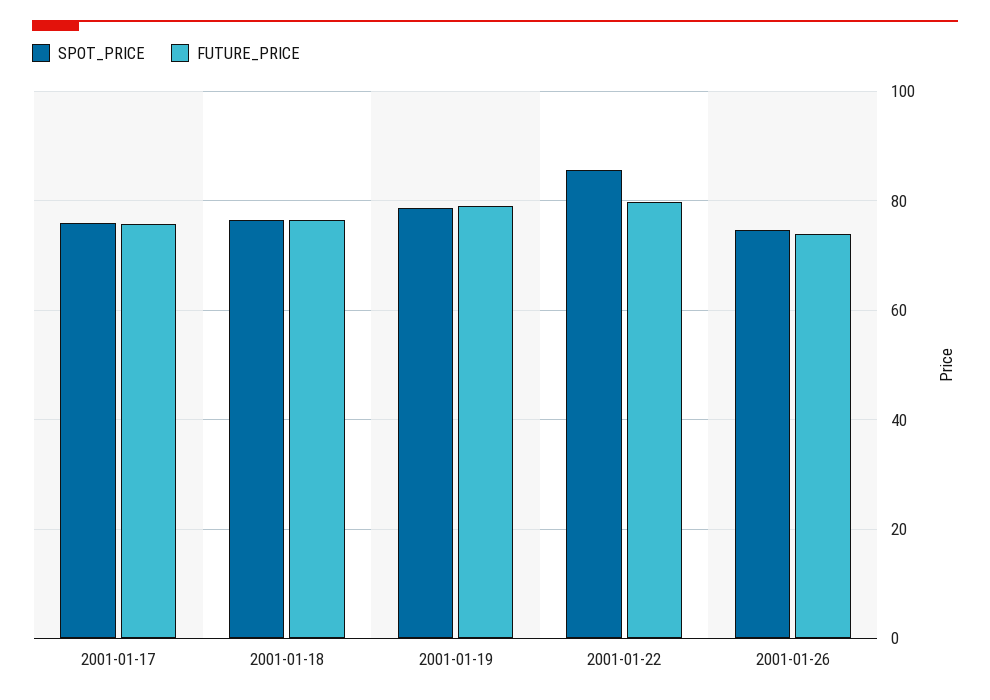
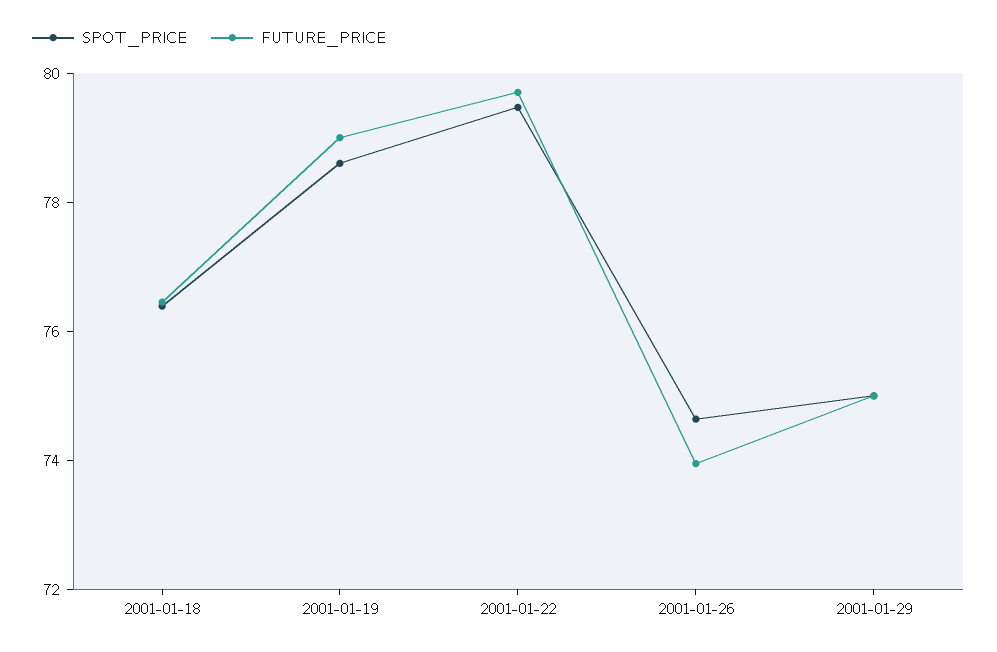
SPOT_PRICE, 2001-01-17: 76 -> none
FUTURE_PRICE, 2001-01-17: 76 -> none
SPOT_PRICE, 2001-01-22: 86 -> 79.5
SPOT_PRICE, 2001-01-29: none -> 75
FUTURE_PRICE, 2001-01-29: none -> 75

